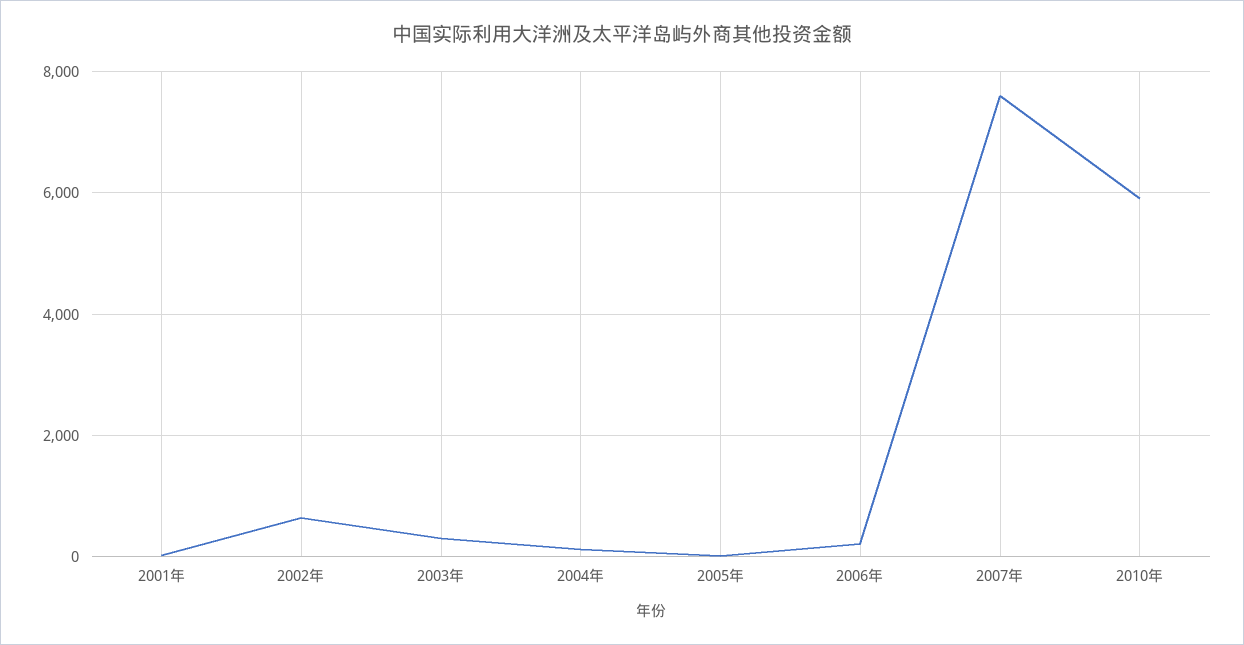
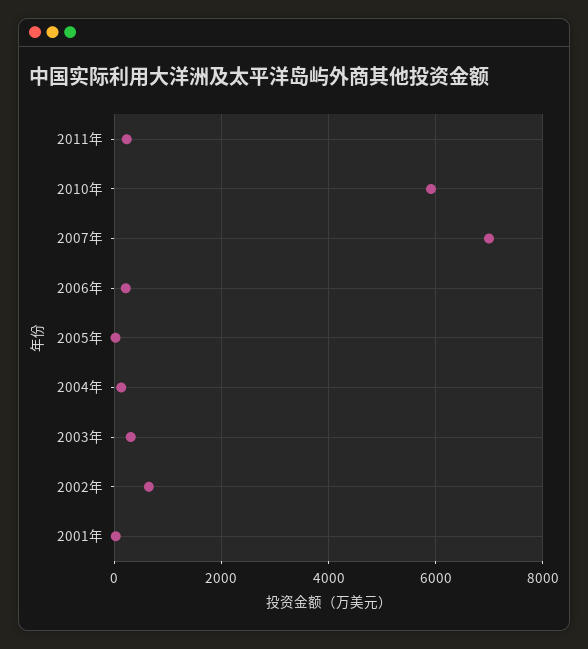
2007年: 7600 -> 7000
2011年: none -> 200

